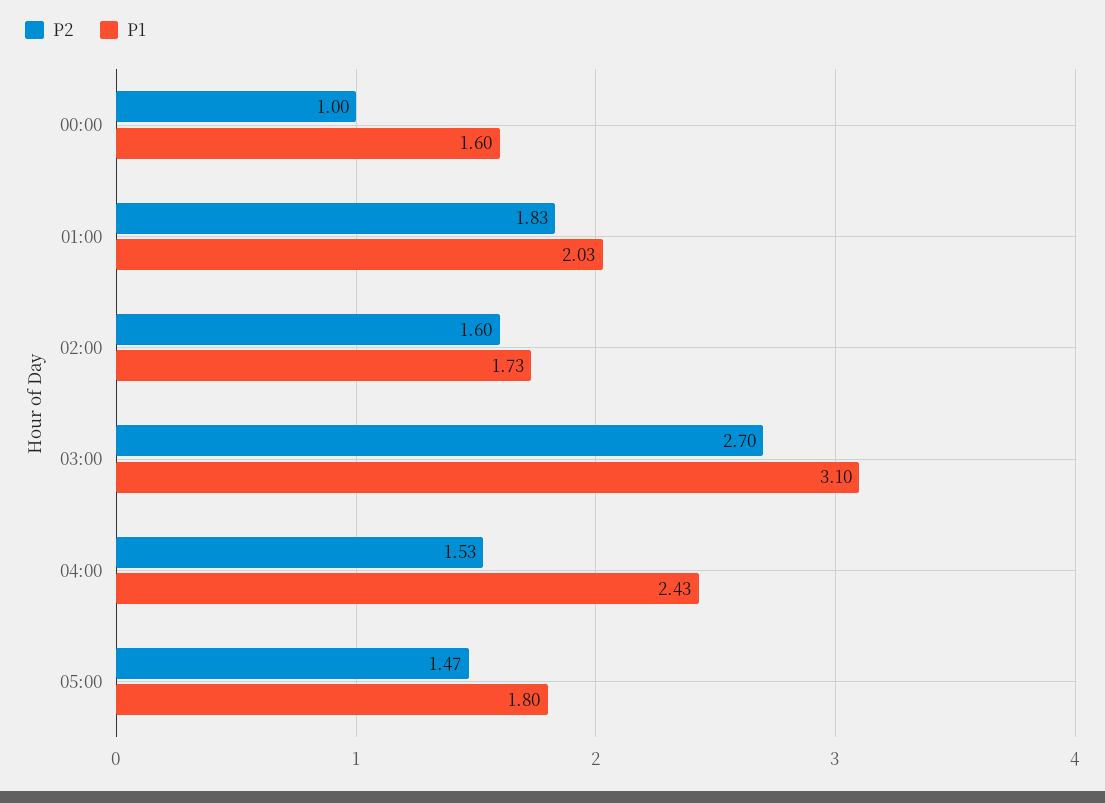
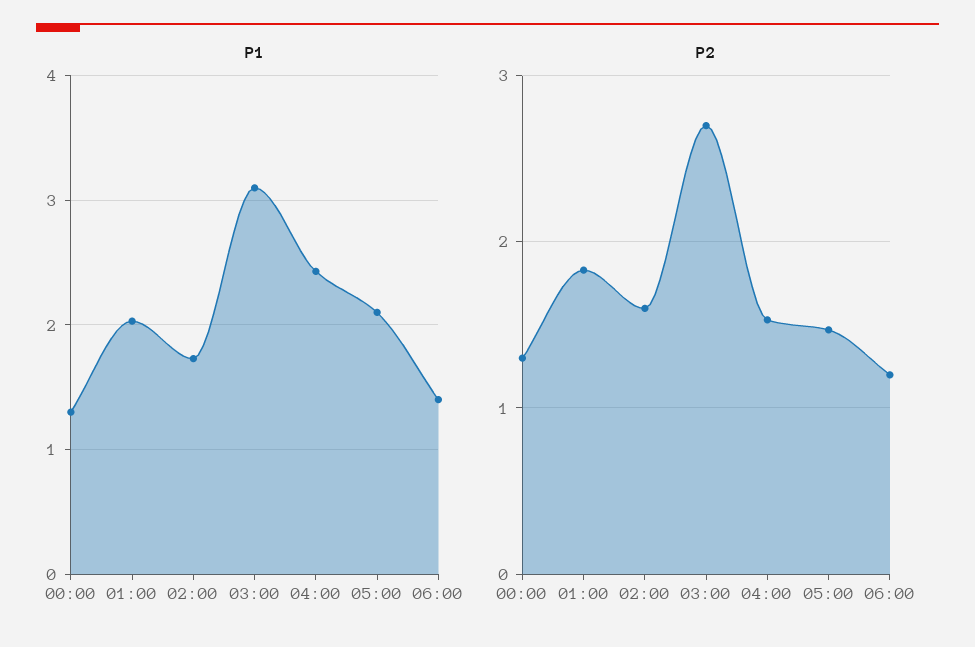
P2, 00:00: 1 -> 1.3
P1, 00:00: 1.6 -> 1.3
P1, 05:00: 1.8 -> 2.1
P1, 06:00: none -> 1.4
P2, 06:00: none -> 1.2

